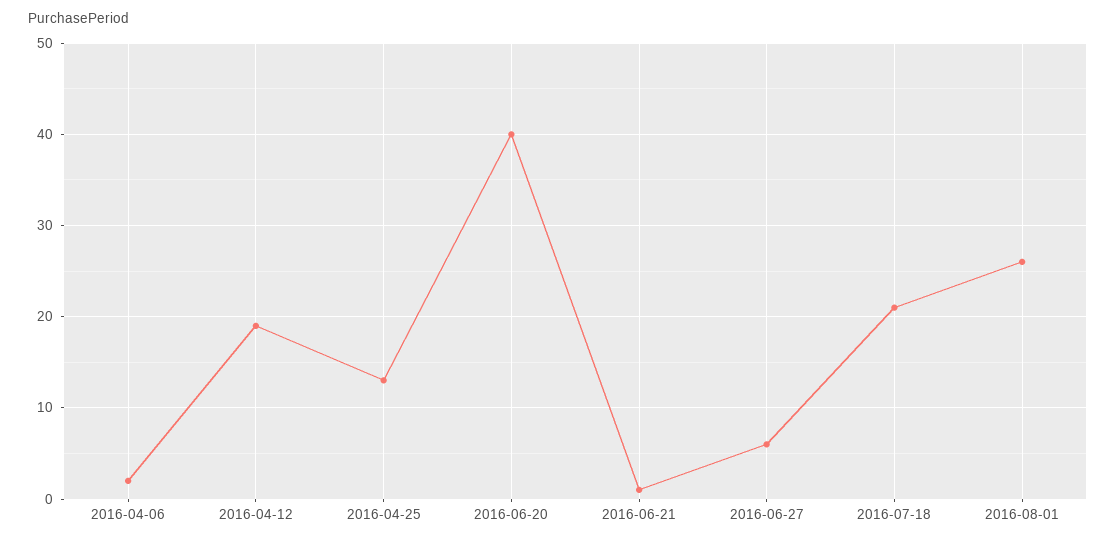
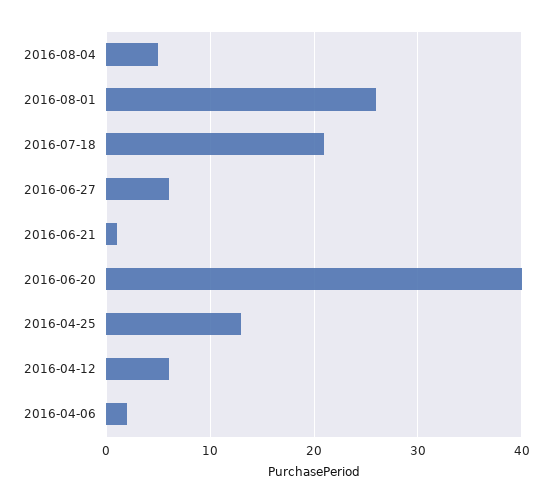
2016-04-12: 19 -> 6
2016-08-04: none -> 5

